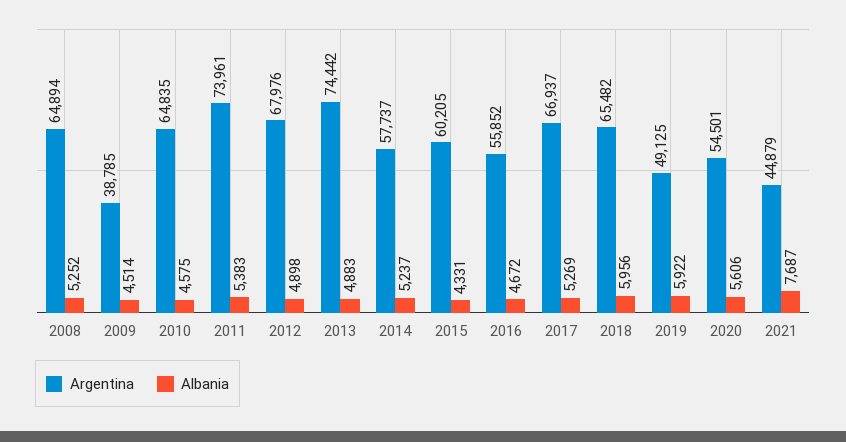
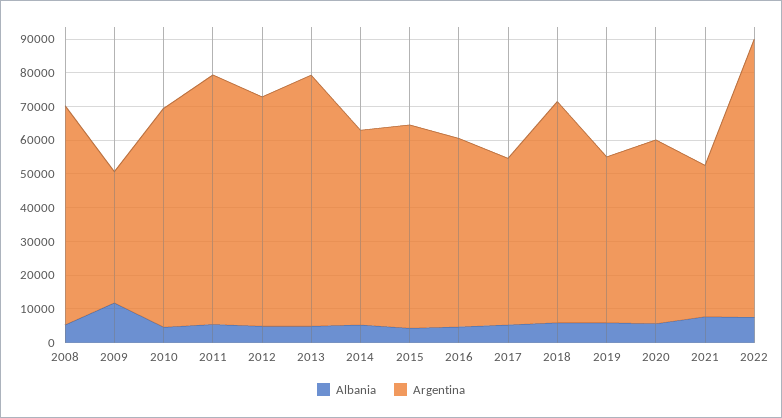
Albania, 2009: 4514 -> 12500
Argentina, 2017: 66937 -> 50000
Albania, 2022: none -> 7500
Argentina, 2022: none -> 82500

